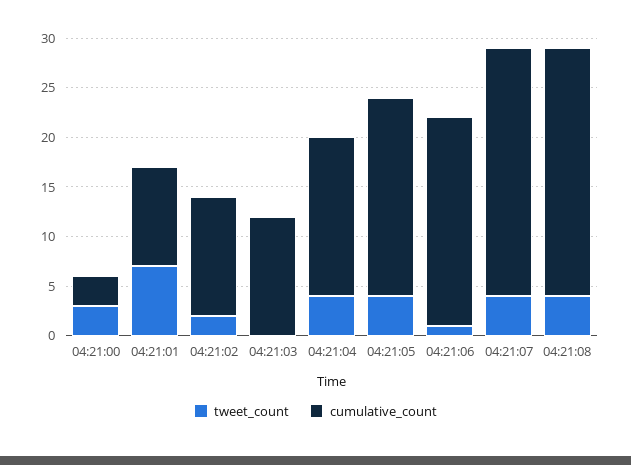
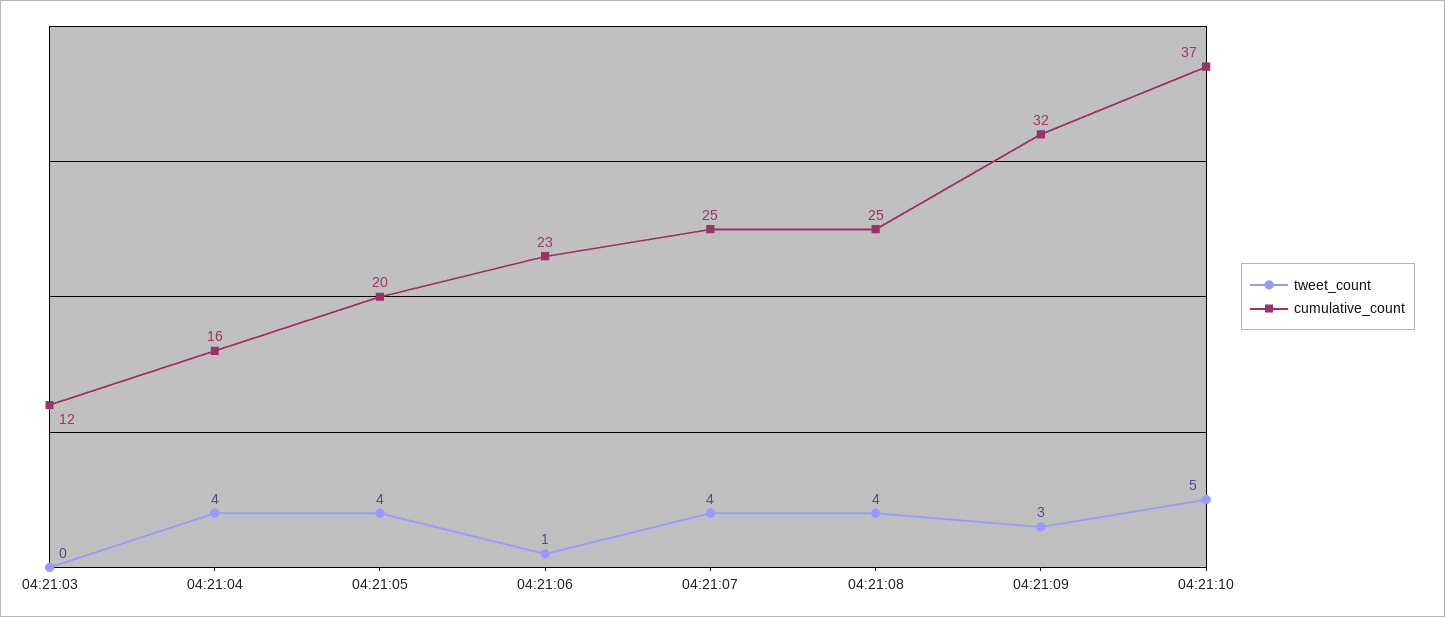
tweet_count, 04:21:00: 3 -> none
cumulative_count, 04:21:00: 3 -> none
tweet_count, 04:21:01: 7 -> none
cumulative_count, 04:21:01: 10 -> none
tweet_count, 04:21:02: 2 -> none
cumulative_count, 04:21:02: 12 -> none
cumulative_count, 04:21:06: 21 -> 23
tweet_count, 04:21:09: none -> 3
cumulative_count, 04:21:09: none -> 32
tweet_count, 04:21:10: none -> 5
cumulative_count, 04:21:10: none -> 37

